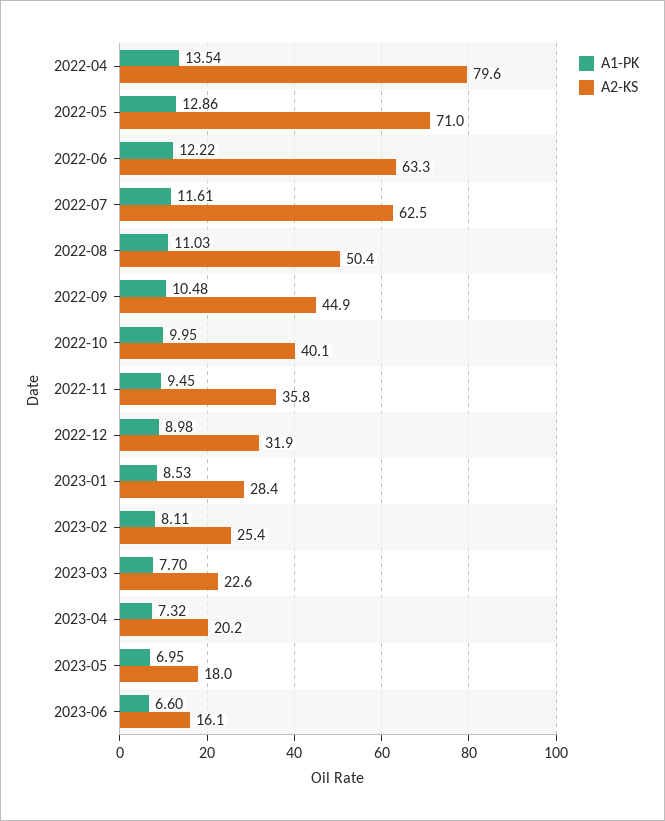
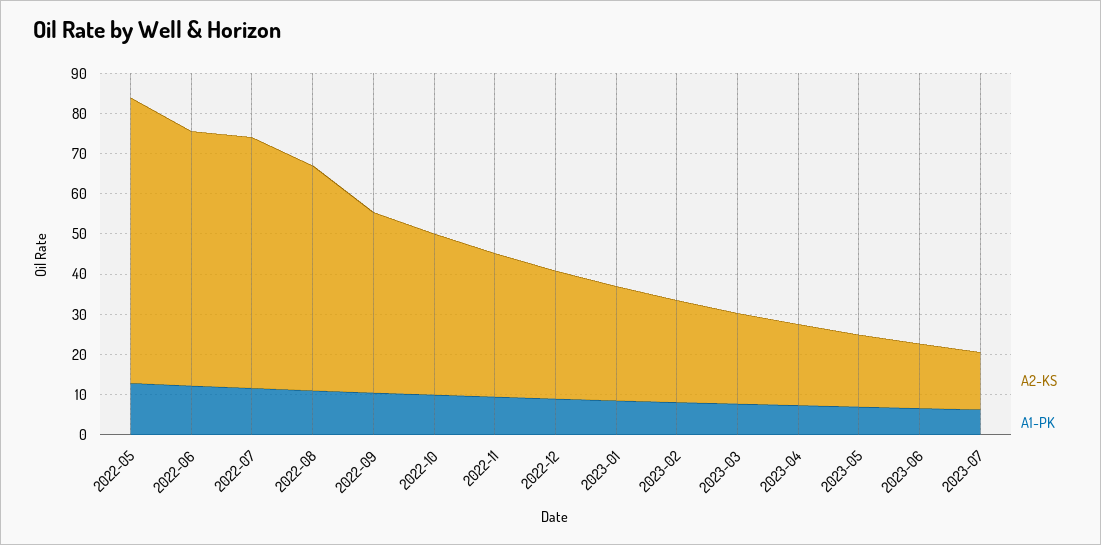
A1-PK, 2022-04: 13.54 -> none
A2-KS, 2022-04: 79.6 -> none
A2-KS, 2022-08: 50.4 -> 56
A2-KS, 2023-07: none -> 14
A1-PK, 2023-07: none -> 6

